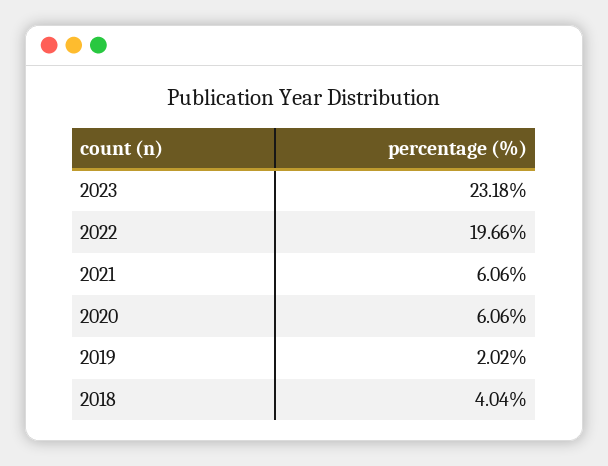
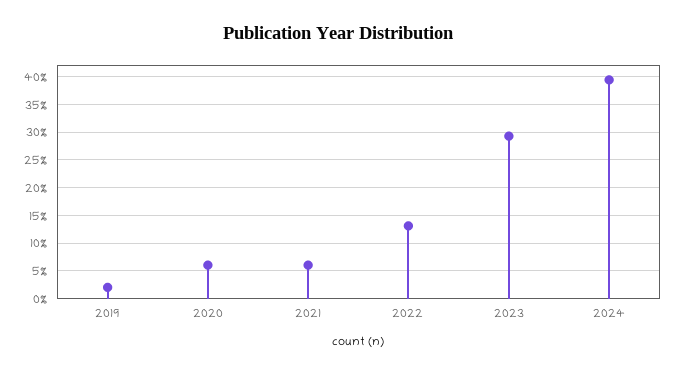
2023: 23.18 -> 30
2022: 19.66 -> 12.5
2018: 4.04 -> none
2024: none -> 40

